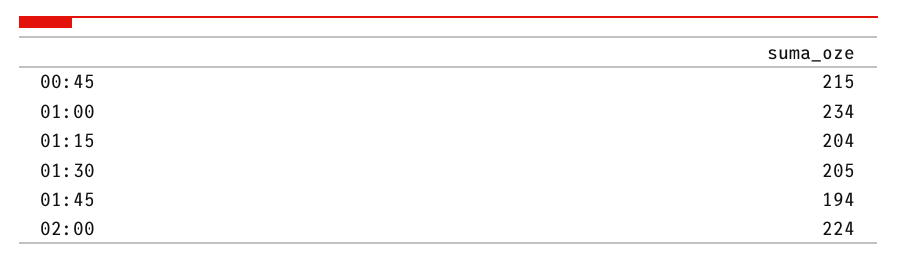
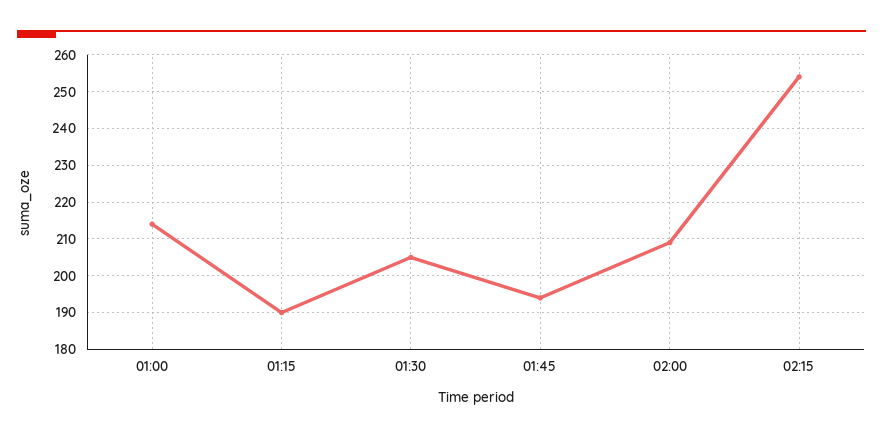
00:45: 215 -> none
01:00: 234 -> 215
01:15: 204 -> 190
02:00: 224 -> 210
02:15: none -> 255

